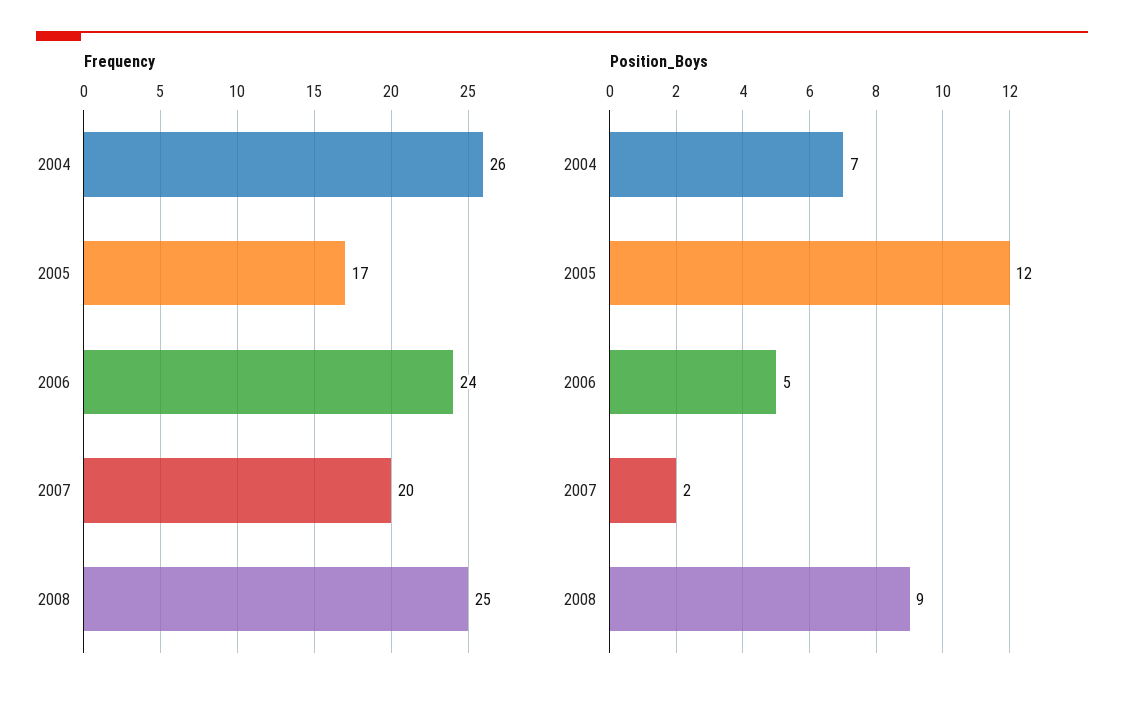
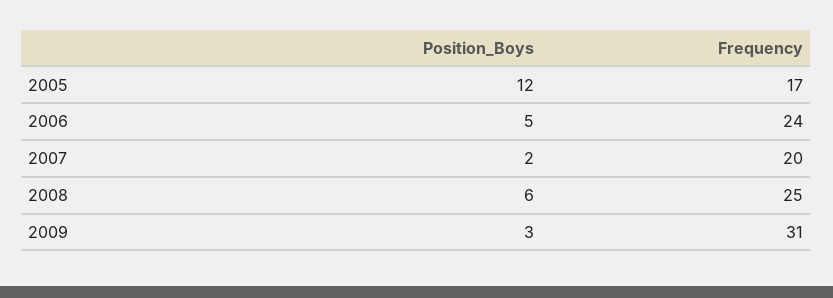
Frequency, 2004: 26 -> none
Position_Boys, 2004: 7 -> none
Position_Boys, 2008: 9 -> 6
Position_Boys, 2009: none -> 3
Frequency, 2009: none -> 31

